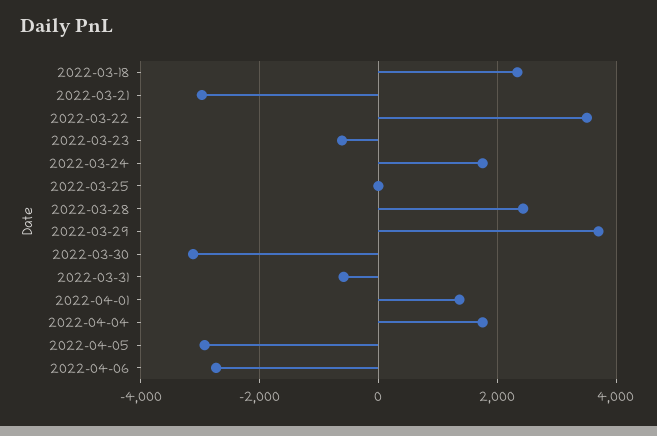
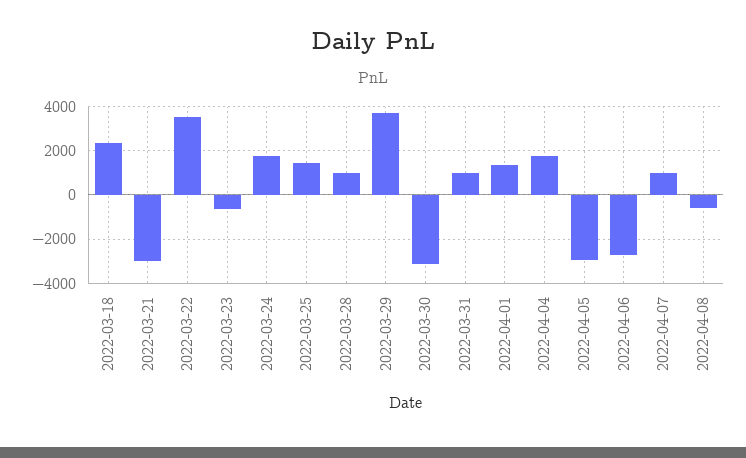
2022-03-25: 0 -> 1500
2022-03-28: 2400 -> 1000
2022-03-31: -600 -> 1000
2022-04-07: none -> 1000
2022-04-08: none -> -500

